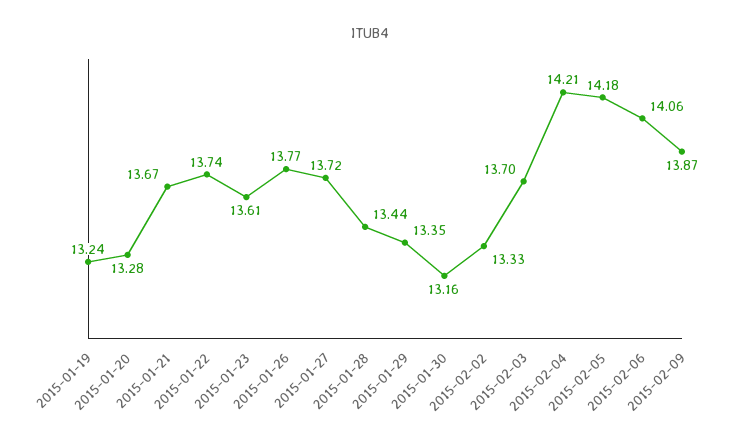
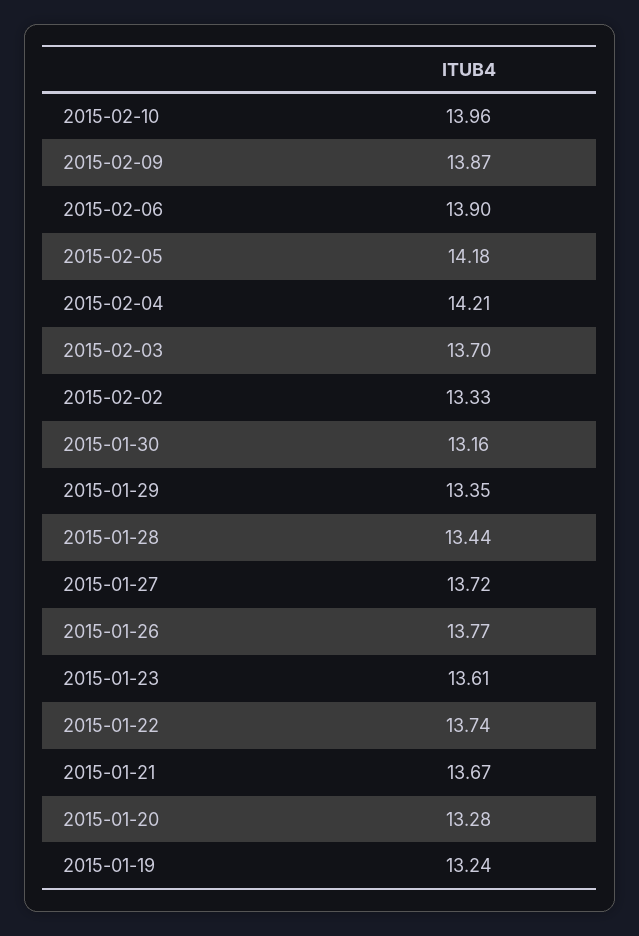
2015-02-06: 14.06 -> 13.9
2015-02-10: none -> 13.96

